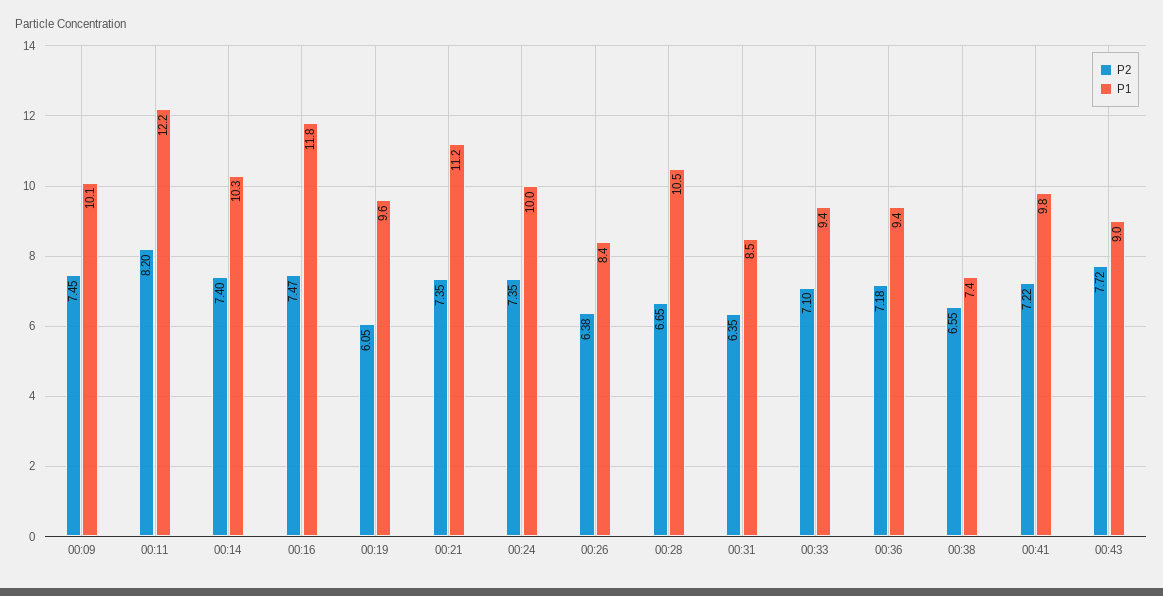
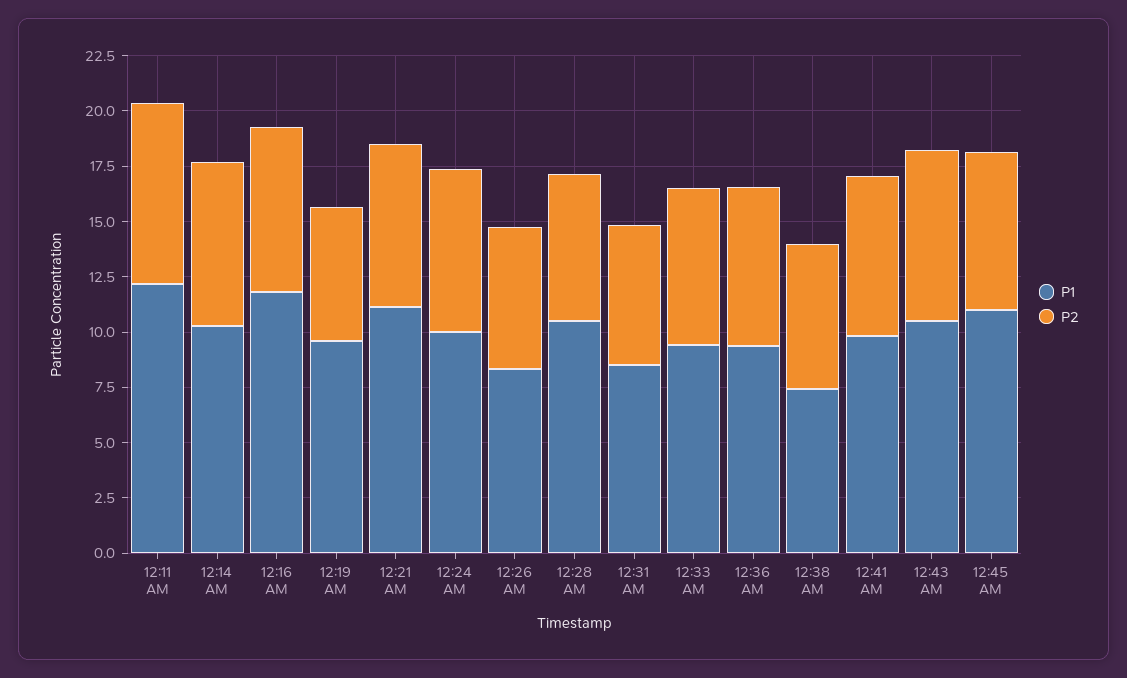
P2, 00:09: 7.45 -> none
P1, 00:09: 10.1 -> none
P1, 00:43: 9 -> 10.5
P1, 12:45 AM: none -> 11
P2, 12:45 AM: none -> 7

